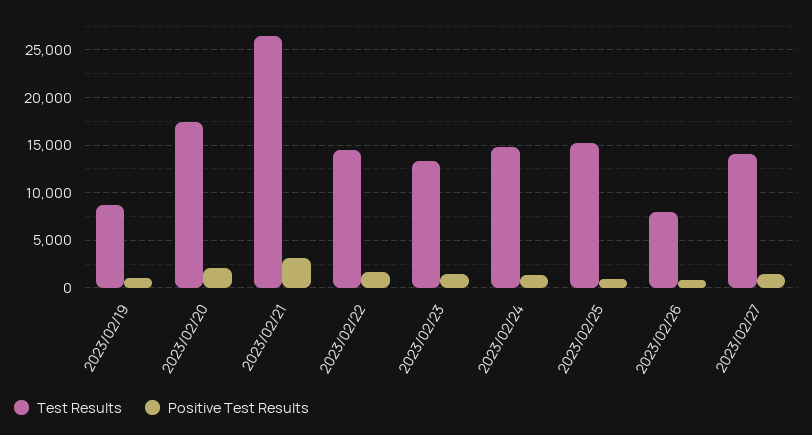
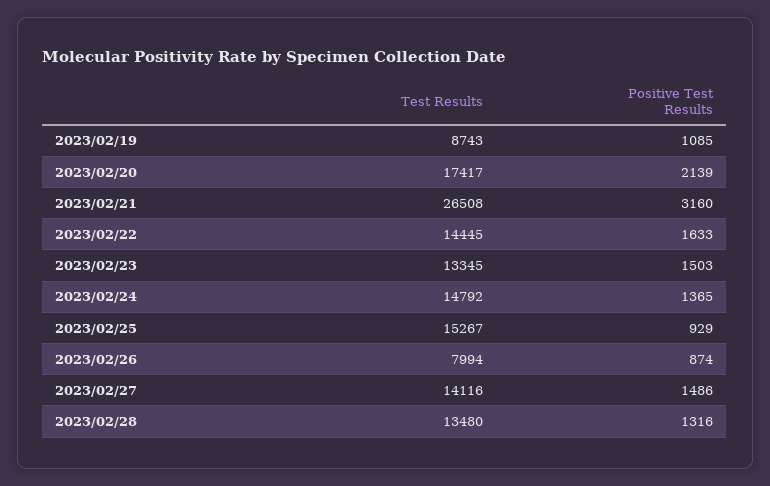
Test Results, 2023/02/28: none -> 13480
Positive Test Results, 2023/02/28: none -> 1316

